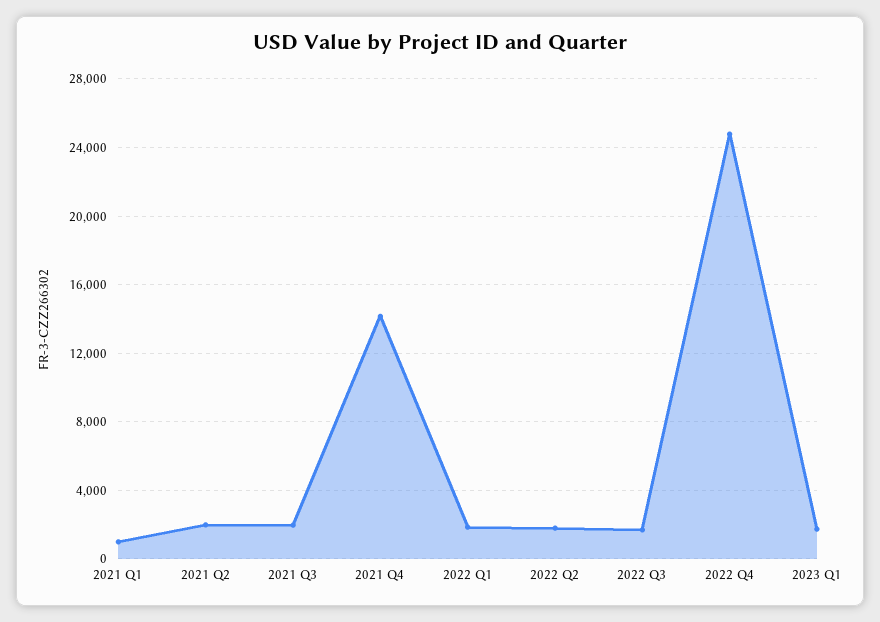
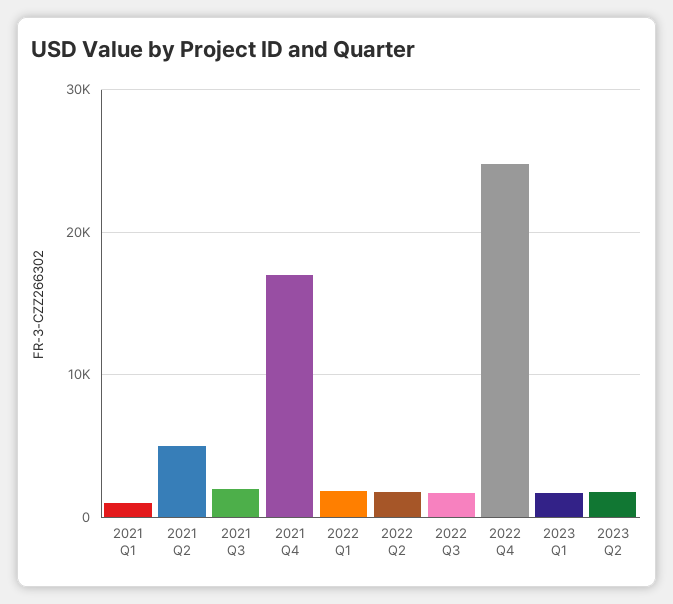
2021 Q2: 2000 -> 5000
2021 Q4: 14000 -> 17000
2023 Q2: none -> 2000

